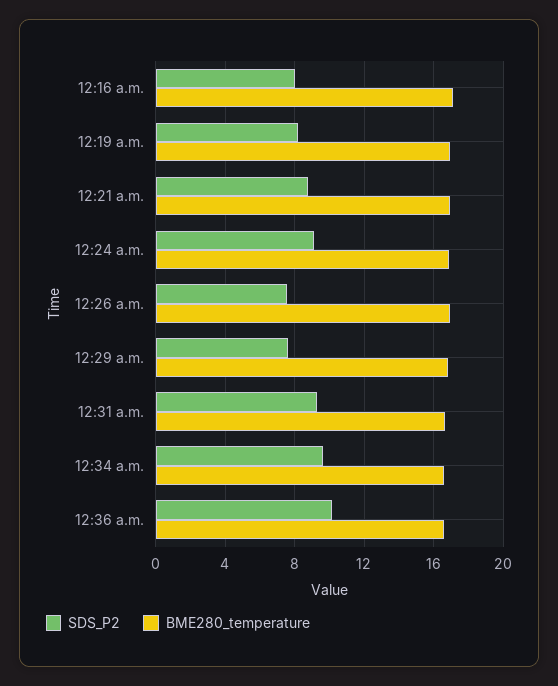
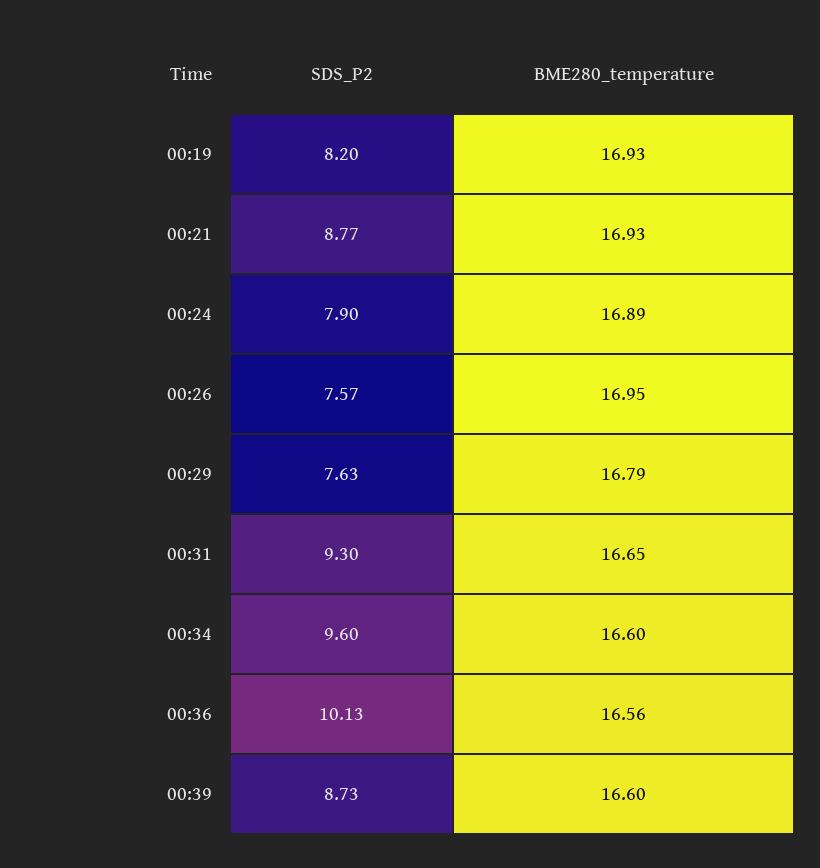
SDS_P2, 12:16 a.m.: 8 -> none
BME280_temperature, 12:16 a.m.: 17 -> none
SDS_P2, 12:24 a.m.: 9 -> 7.9
SDS_P2, 00:39: none -> 8.73
BME280_temperature, 00:39: none -> 16.6

